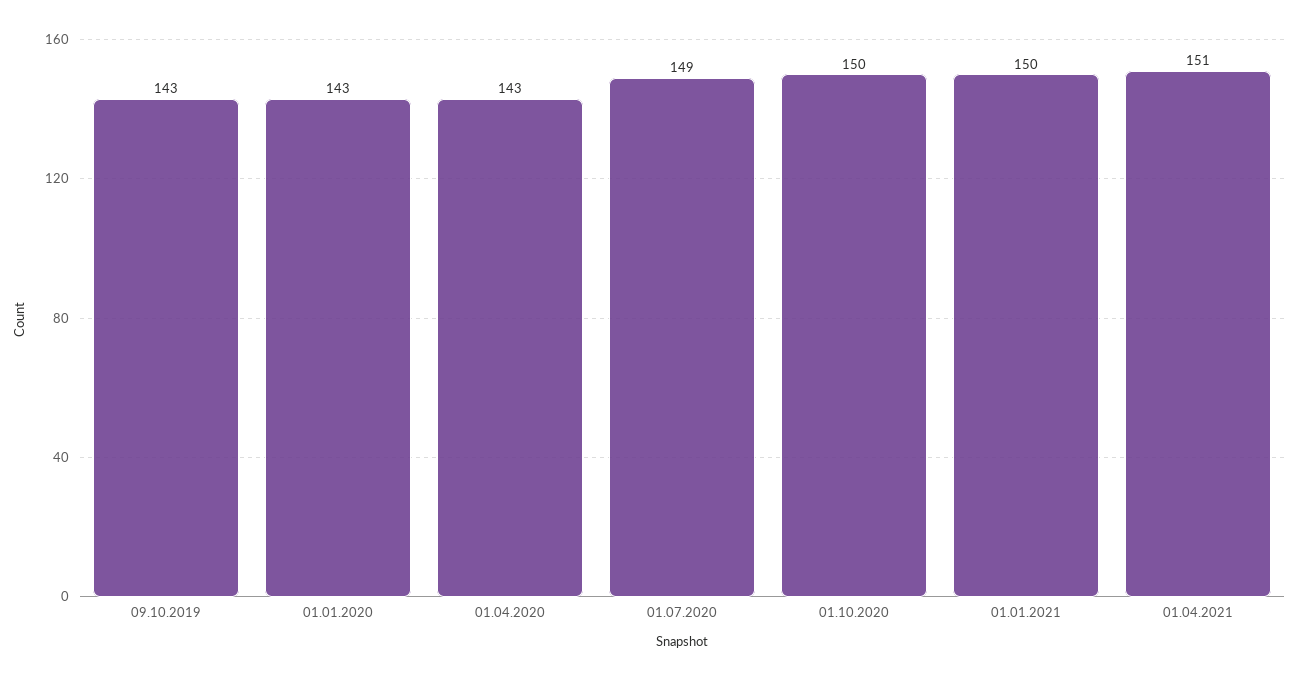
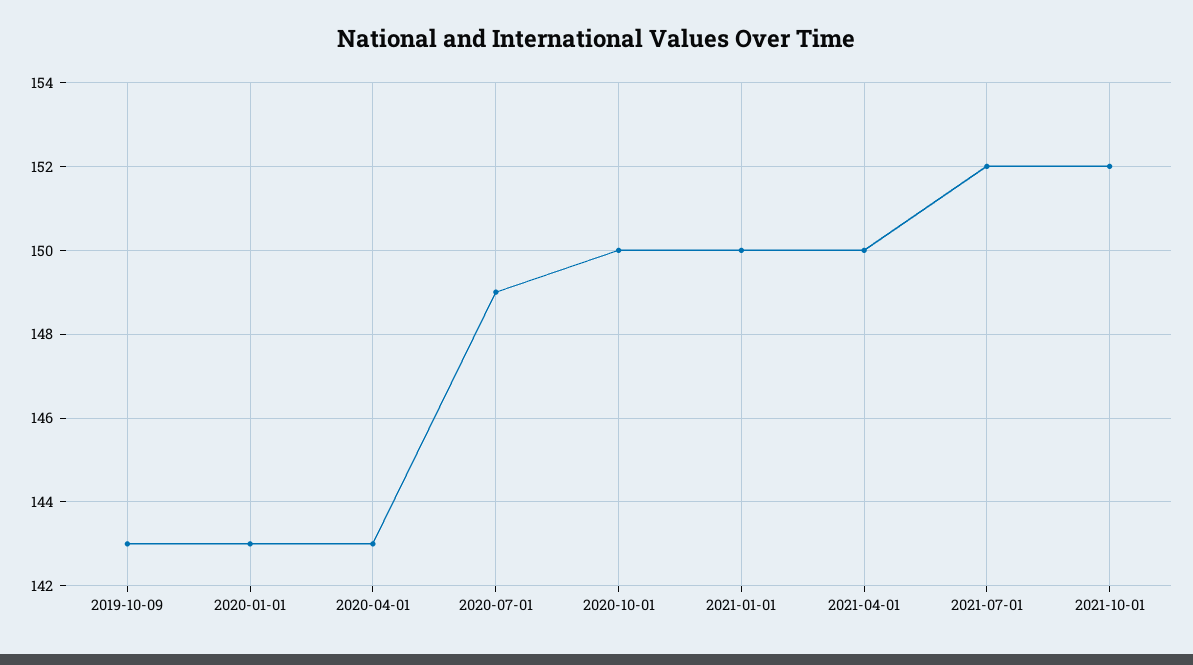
01.04.2021: 151 -> 150
2021-07-01: none -> 152
2021-10-01: none -> 152

